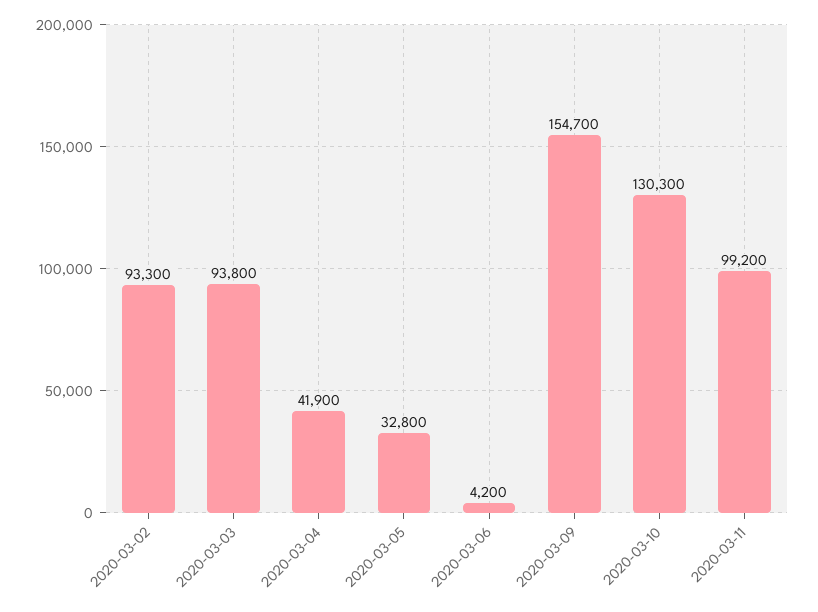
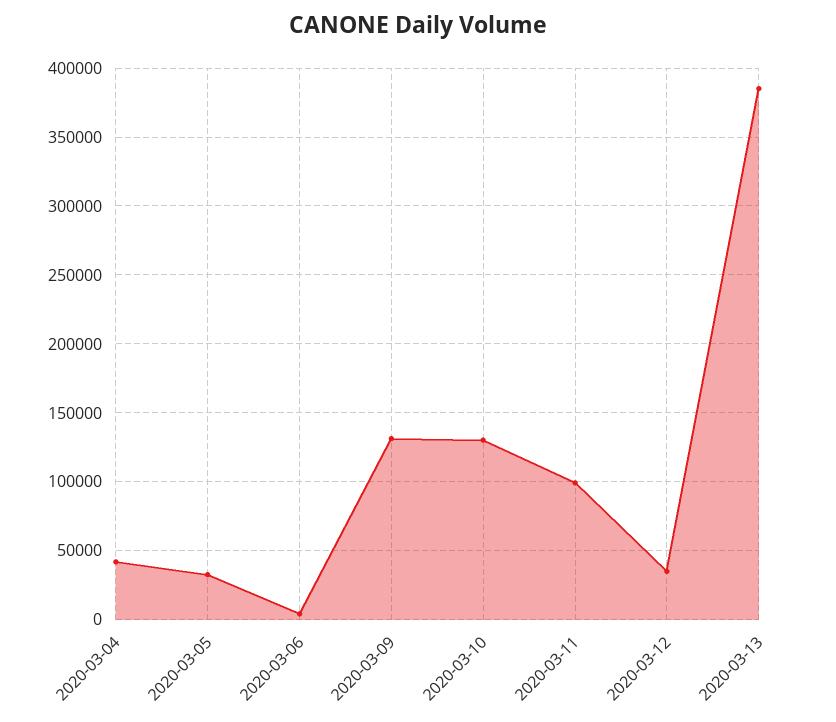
2020-03-02: 93300 -> none
2020-03-03: 93800 -> none
2020-03-09: 154700 -> 130000
2020-03-12: none -> 35000
2020-03-13: none -> 385000

